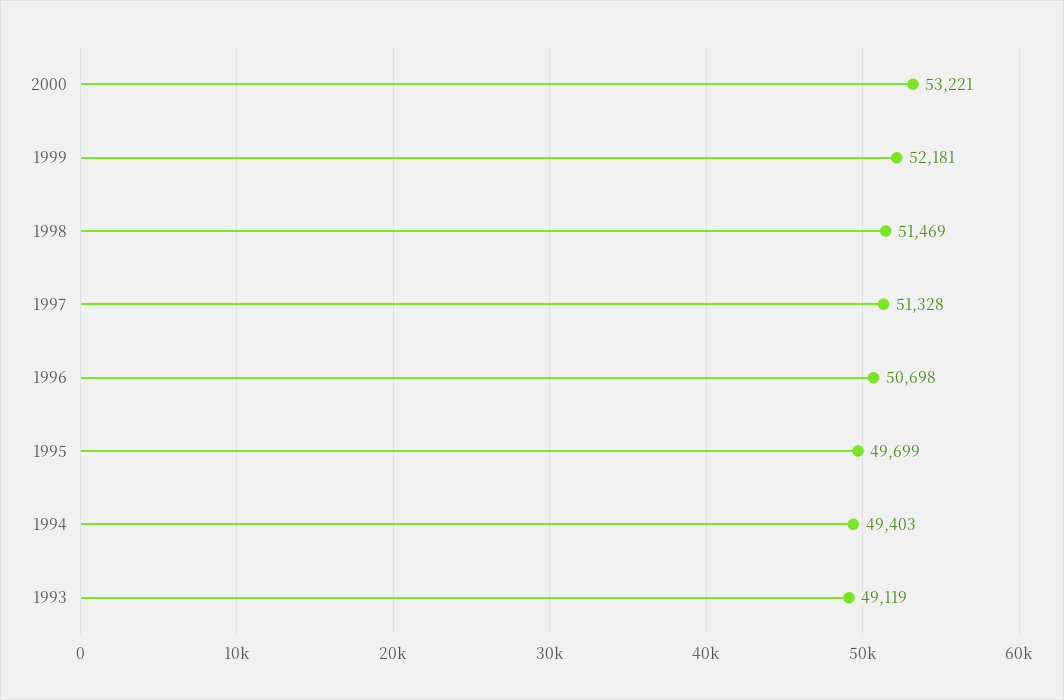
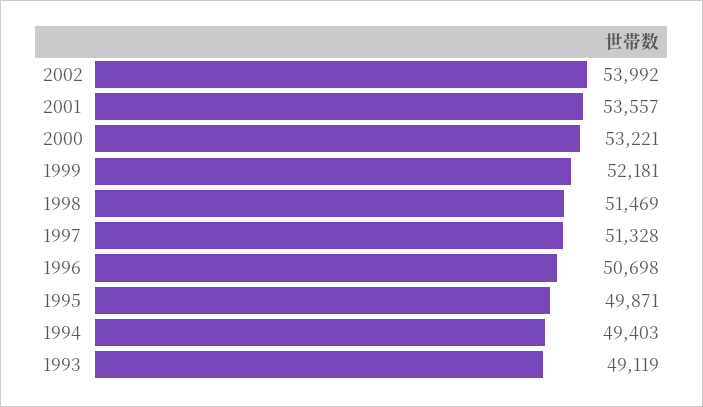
1995: 49699 -> 49871
2002: none -> 53992
2001: none -> 53557

